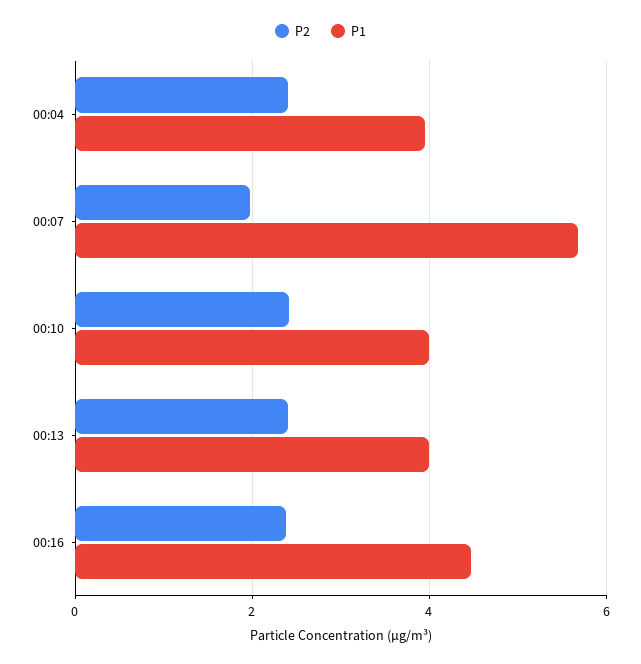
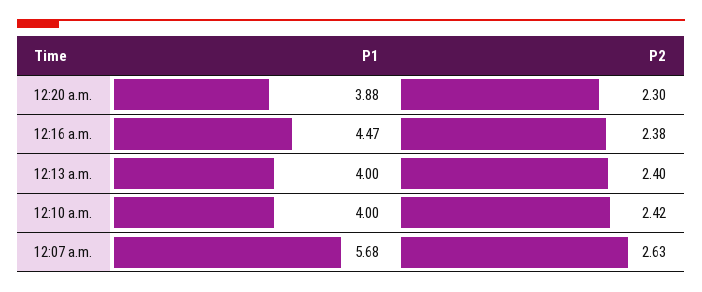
P2, 00:04: 2.4 -> none
P1, 00:04: 4 -> none
P2, 00:07: 2 -> 2.63
P1, 12:20 a.m.: none -> 3.88
P2, 12:20 a.m.: none -> 2.3

